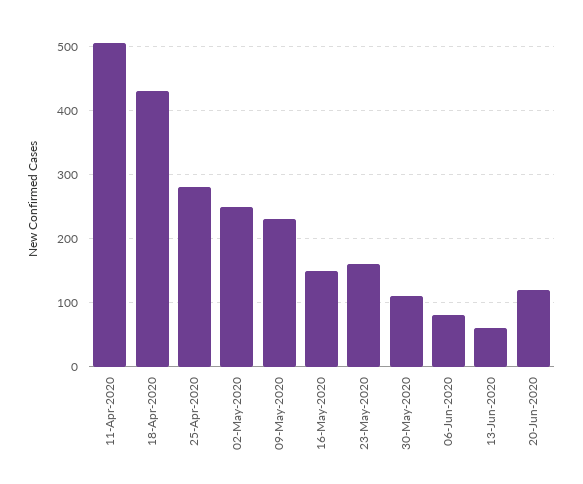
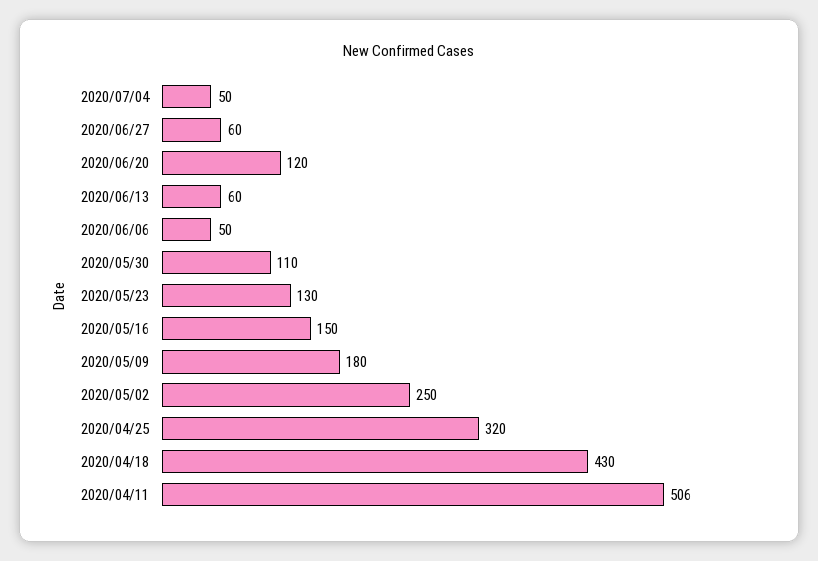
25-Apr-2020: 280 -> 320
09-May-2020: 230 -> 180
23-May-2020: 160 -> 130
06-Jun-2020: 80 -> 50
2020/07/04: none -> 50
2020/06/27: none -> 60

